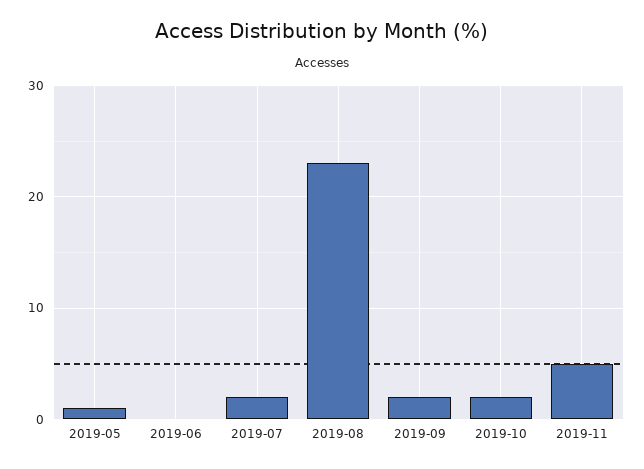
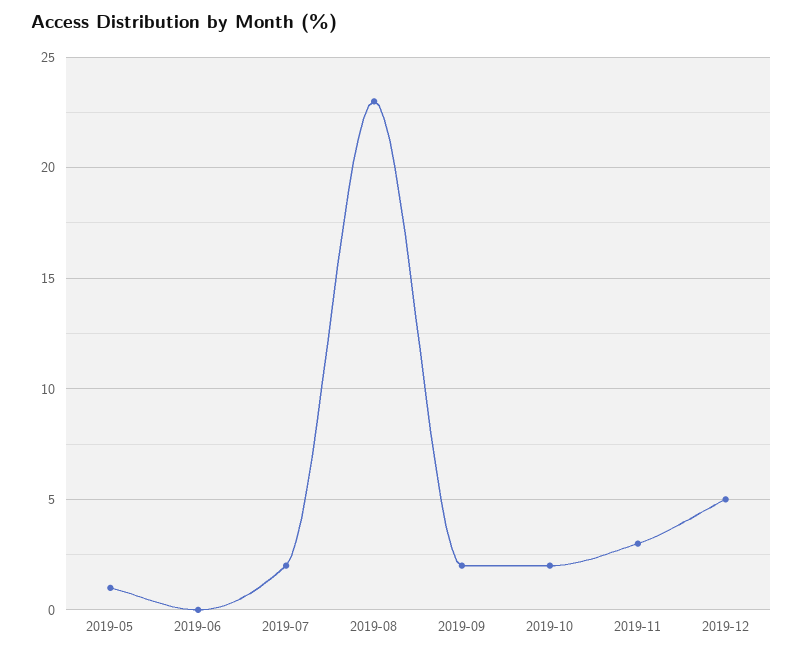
2019-11: 5 -> 3
2019-12: none -> 5

